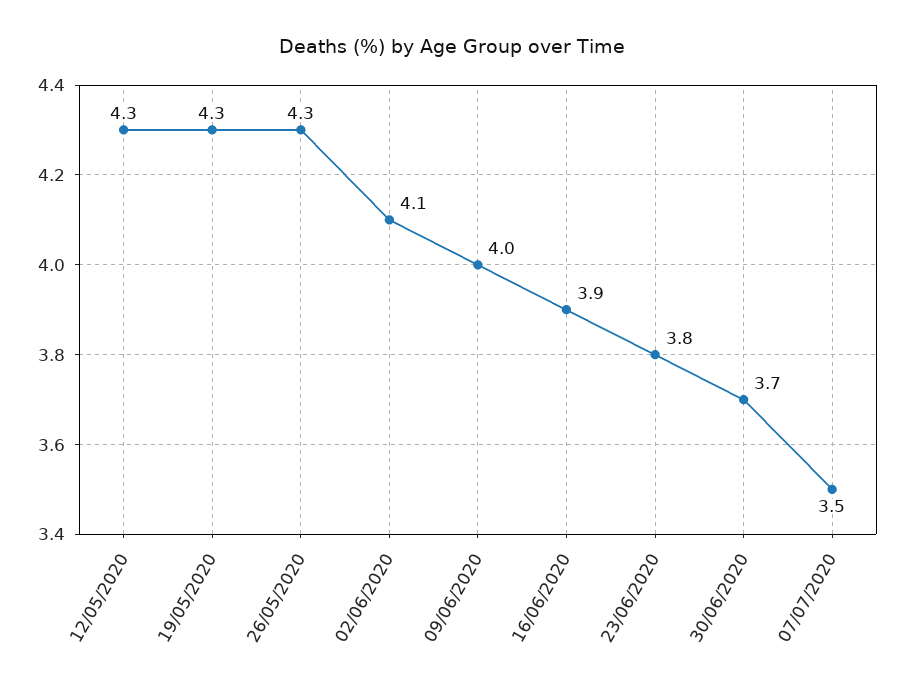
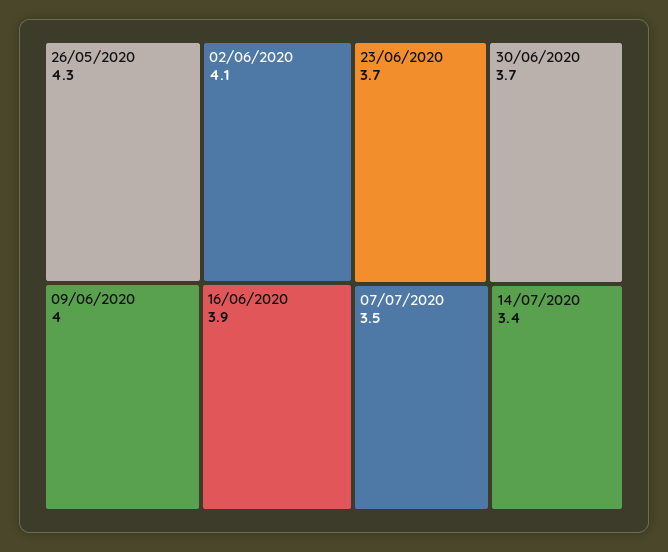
12/05/2020: 4.3 -> none
19/05/2020: 4.3 -> none
23/06/2020: 3.8 -> 3.7
14/07/2020: none -> 3.4

